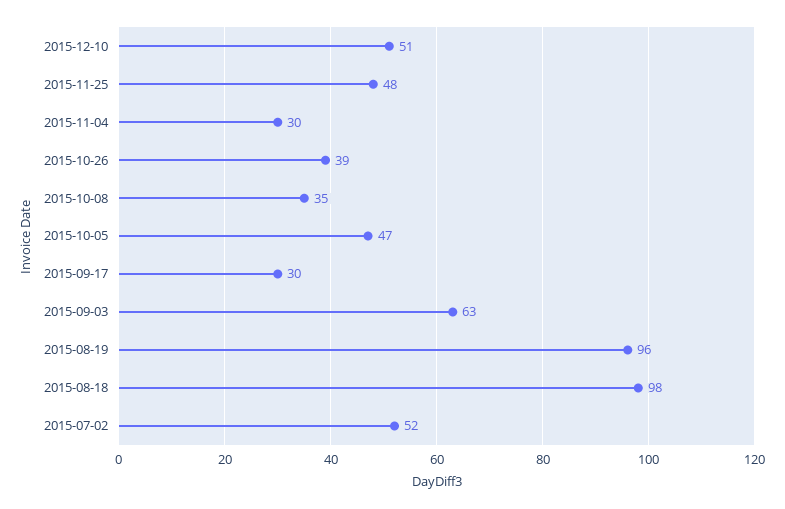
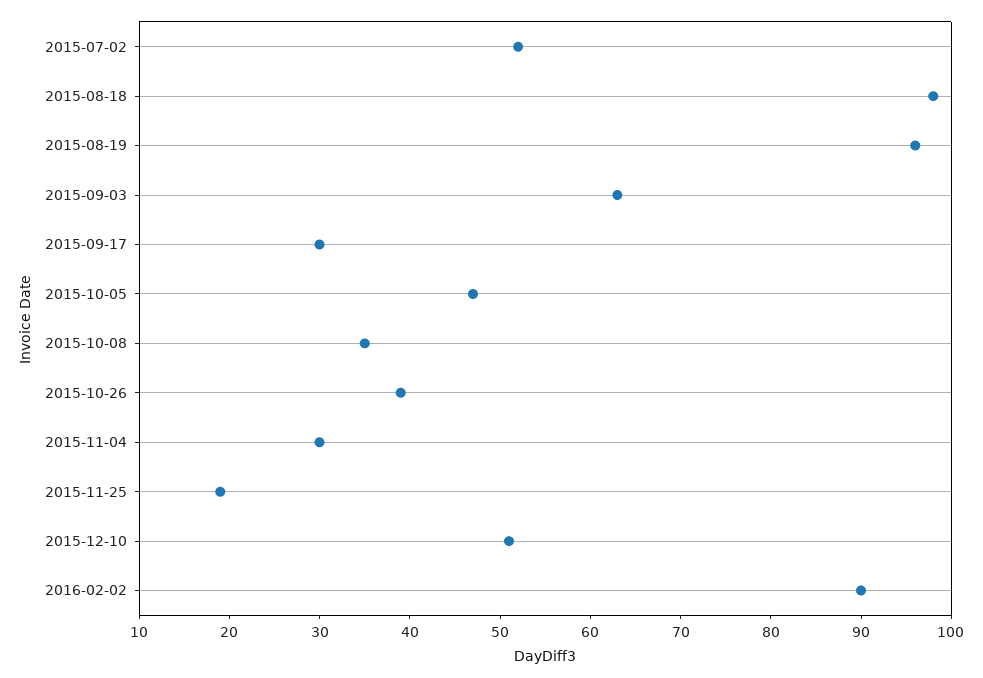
2015-11-25: 48 -> 19
2016-02-02: none -> 90

